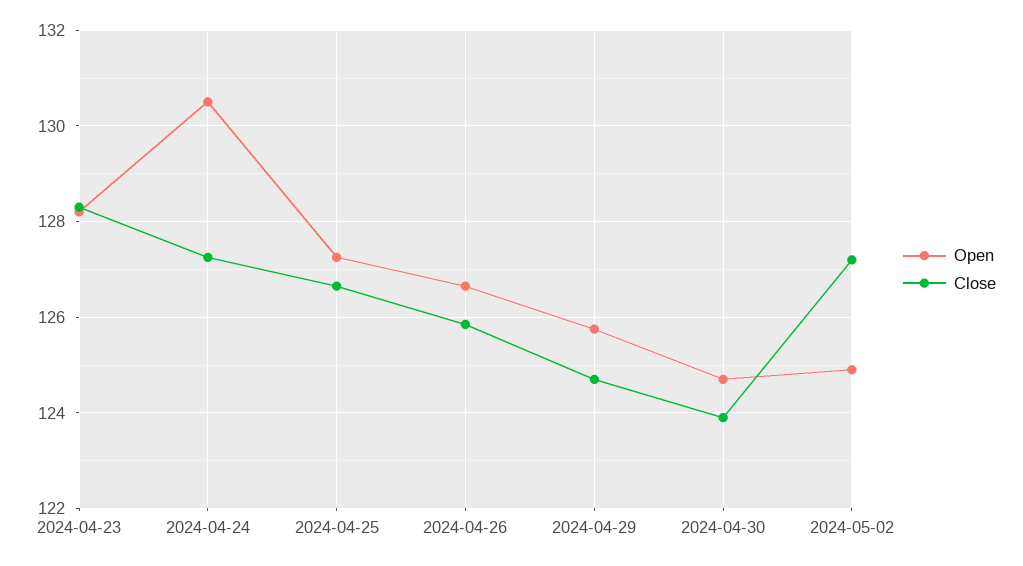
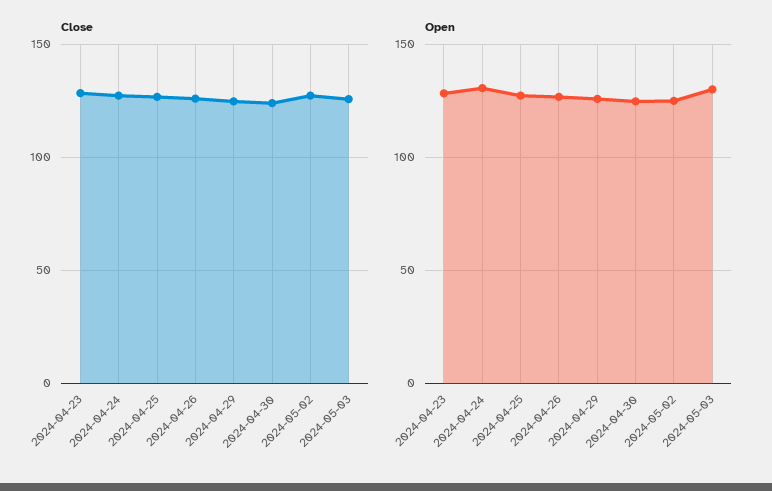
Close, 2024-05-03: none -> 125
Open, 2024-05-03: none -> 130

